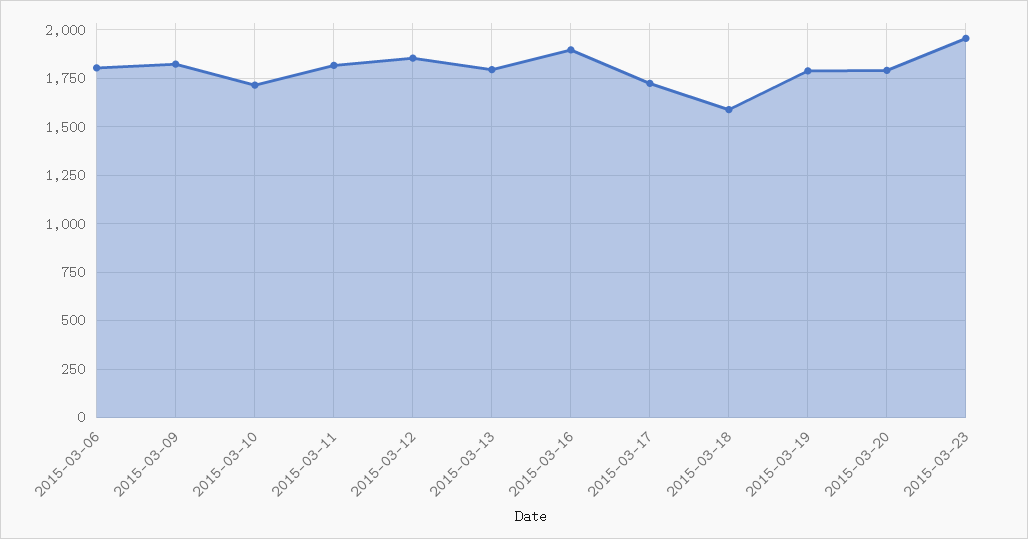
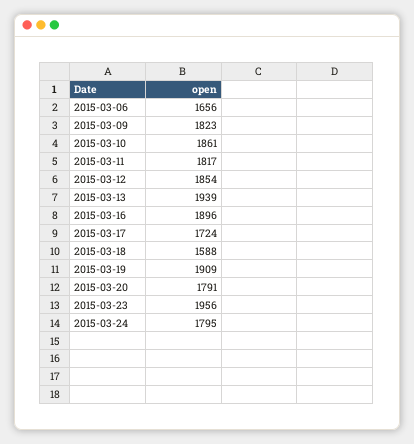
2015-03-06: 1800 -> 1656
2015-03-10: 1700 -> 1861
2015-03-13: 1800 -> 1939
2015-03-19: 1800 -> 1909
2015-03-24: none -> 1795

